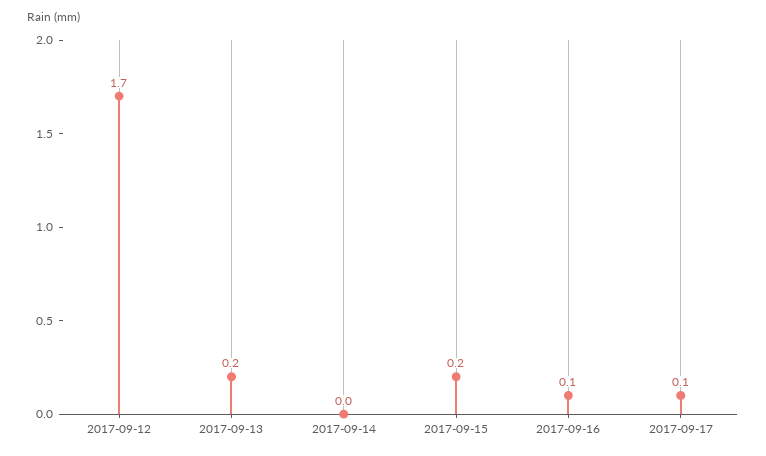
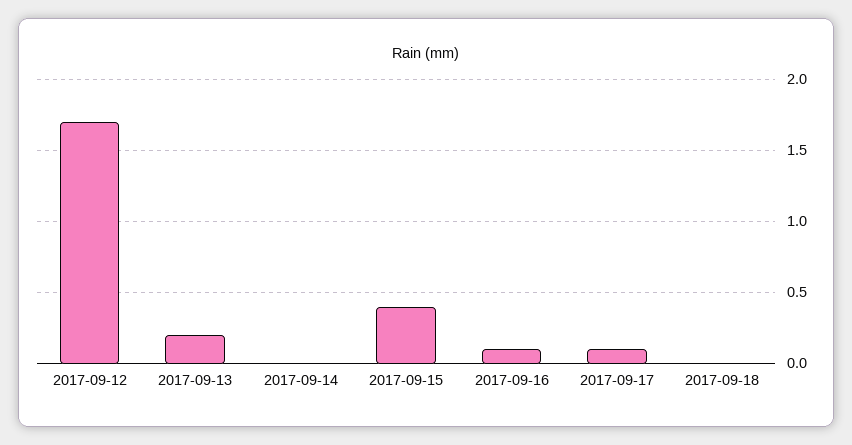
2017-09-15: 0.2 -> 0.4
2017-09-18: none -> 0

